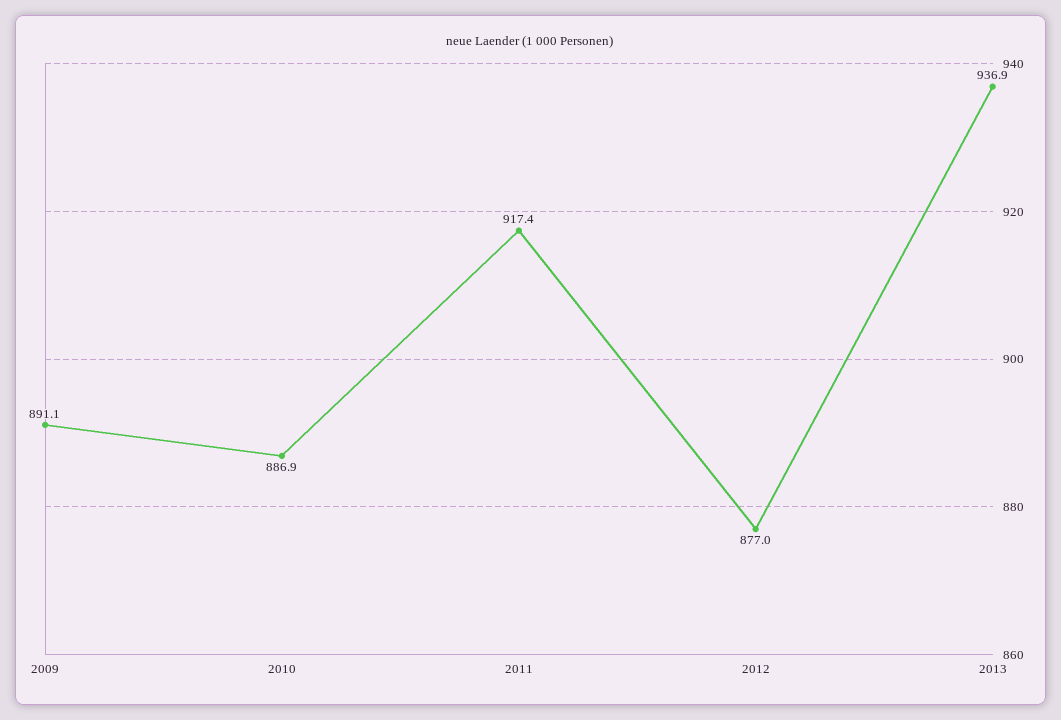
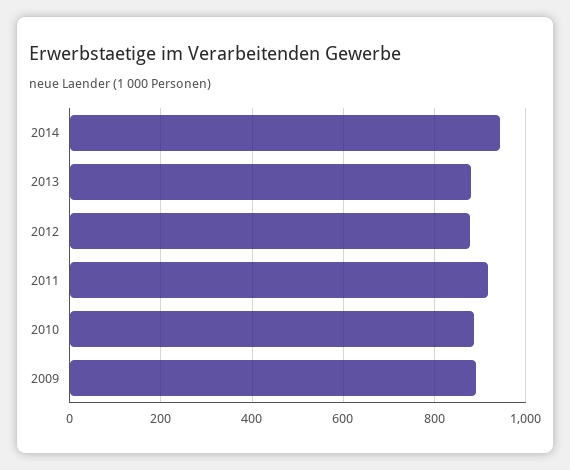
2013: 936.9 -> 880
2014: none -> 940

